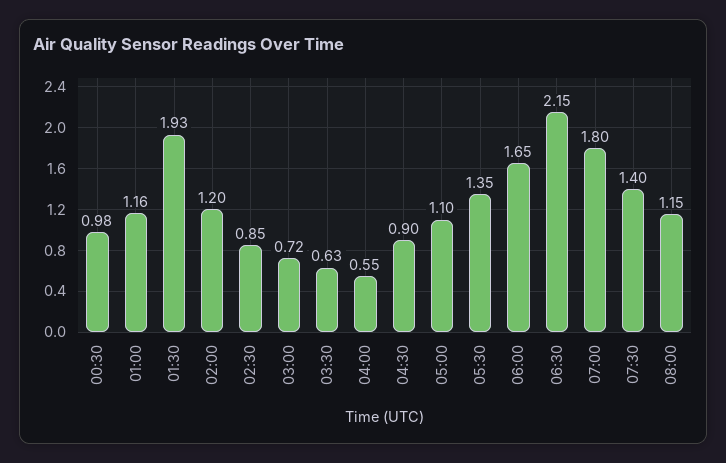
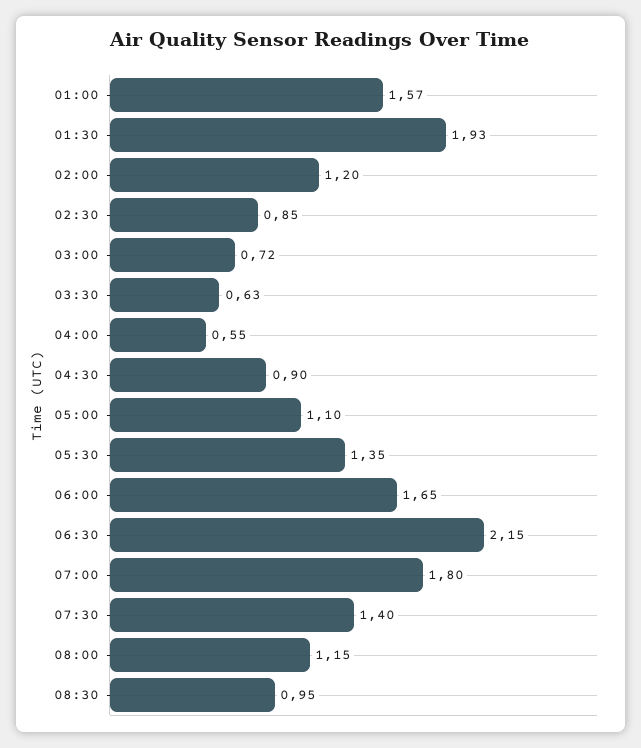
00:30: 0.98 -> none
01:00: 1.16 -> 1.57
08:30: none -> 0.95

